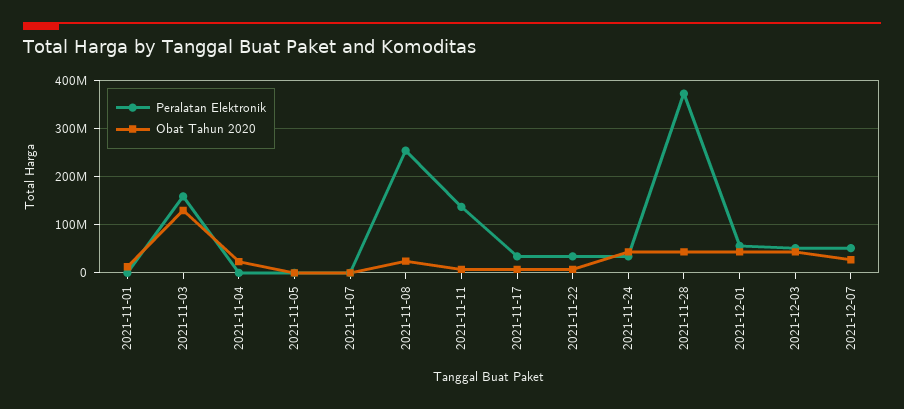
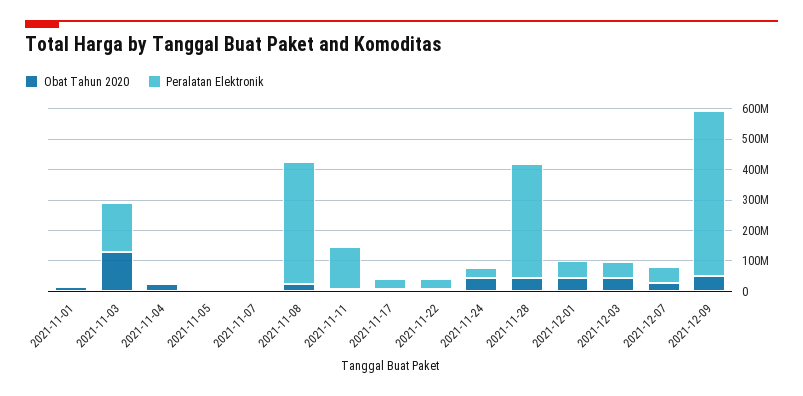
Peralatan Elektronik, 2021-11-08: 260000000 -> 400000000
Obat Tahun 2020, 2021-12-09: none -> 50000000
Peralatan Elektronik, 2021-12-09: none -> 550000000

